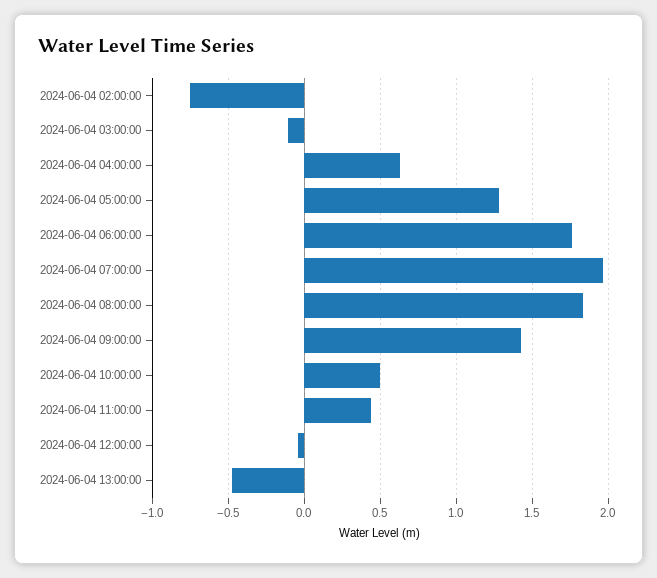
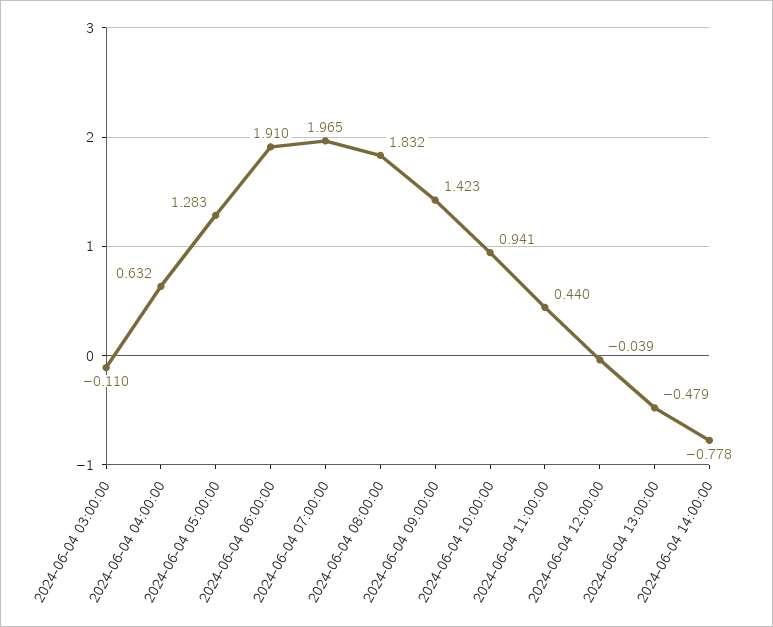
2024-06-04 02:00:00: -0.75 -> none
2024-06-04 06:00:00: 1.75 -> 1.91
2024-06-04 10:00:00: 0.5 -> 0.941
2024-06-04 14:00:00: none -> -0.778

